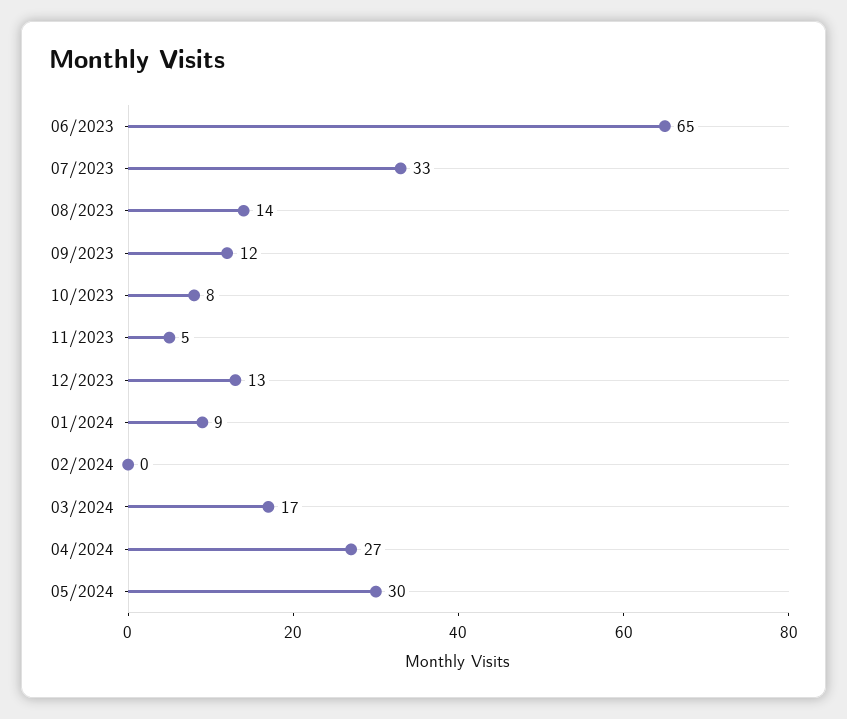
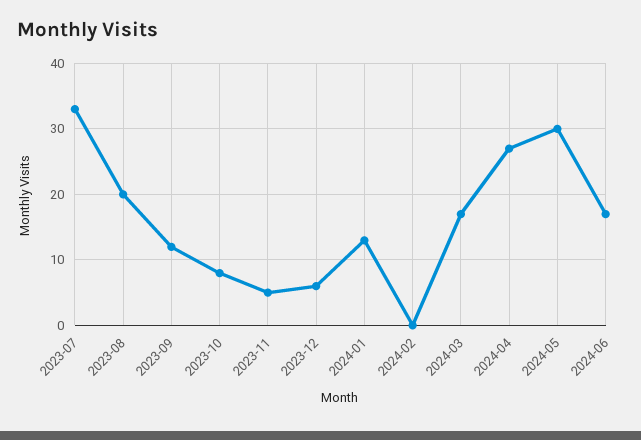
06/2023: 65 -> none
08/2023: 14 -> 20
12/2023: 13 -> 6
01/2024: 9 -> 13
2024-06: none -> 17

